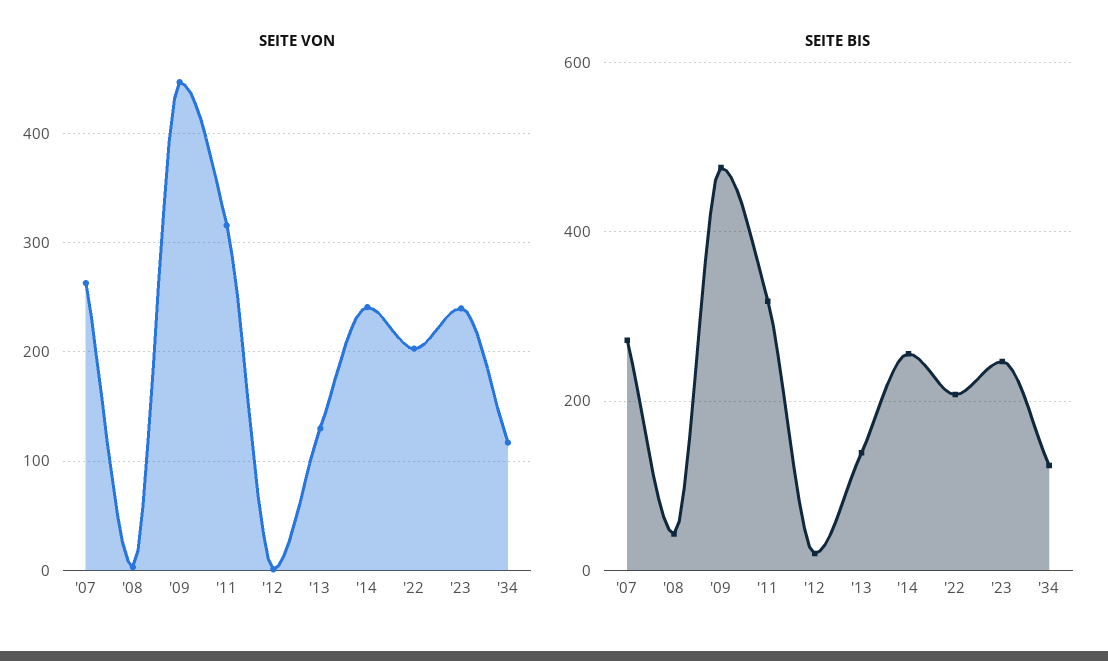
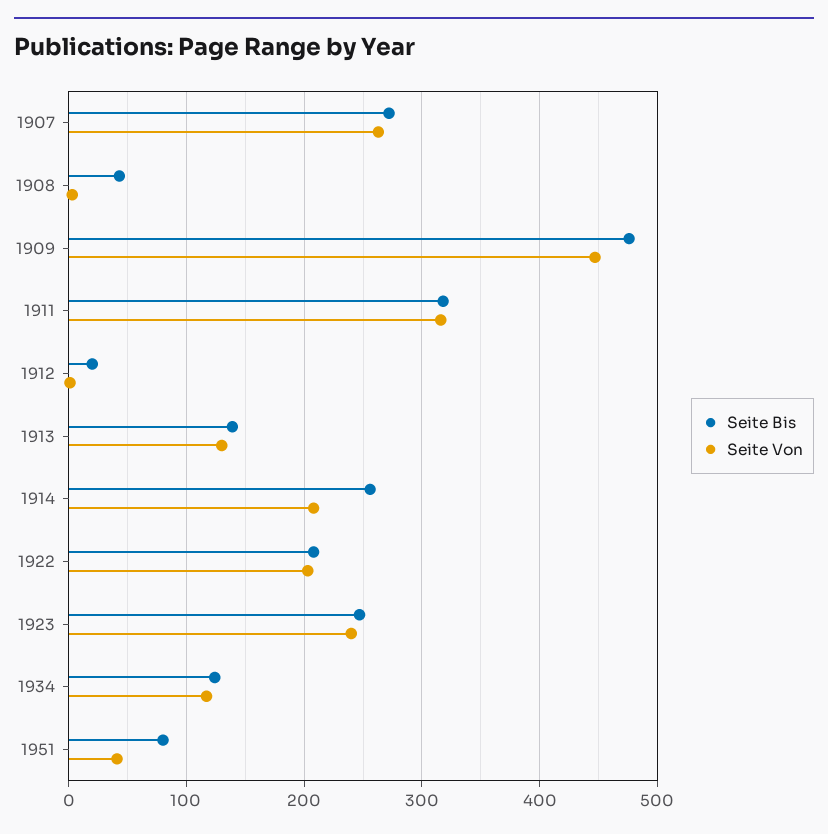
SEITE VON, '14: 240 -> 210
SEITE BIS, 1951: none -> 80
SEITE VON, 1951: none -> 40

